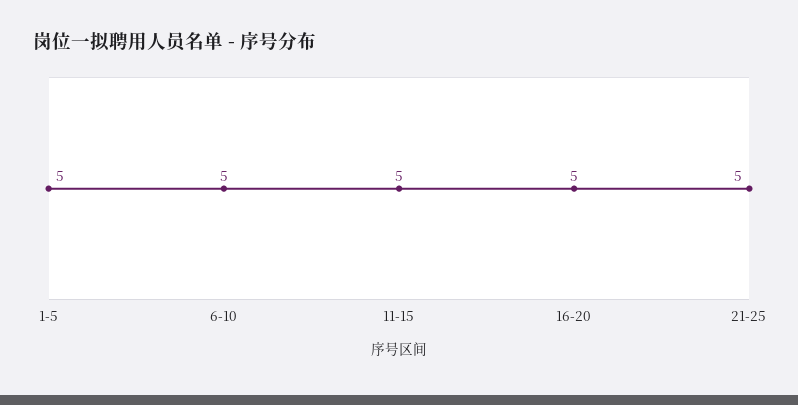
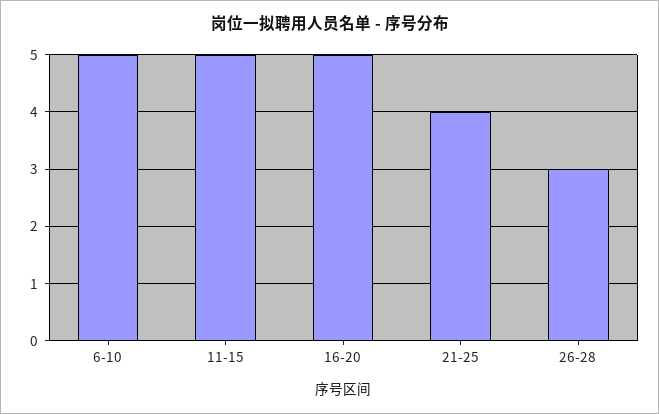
1-5: 5 -> none
21-25: 5 -> 4
26-28: none -> 3

